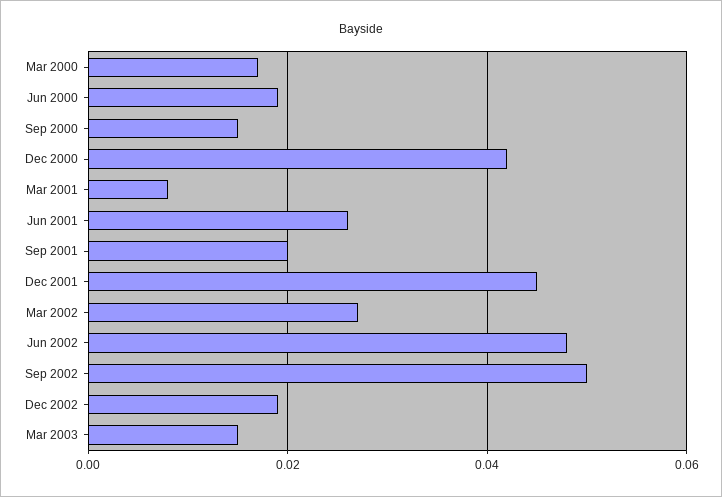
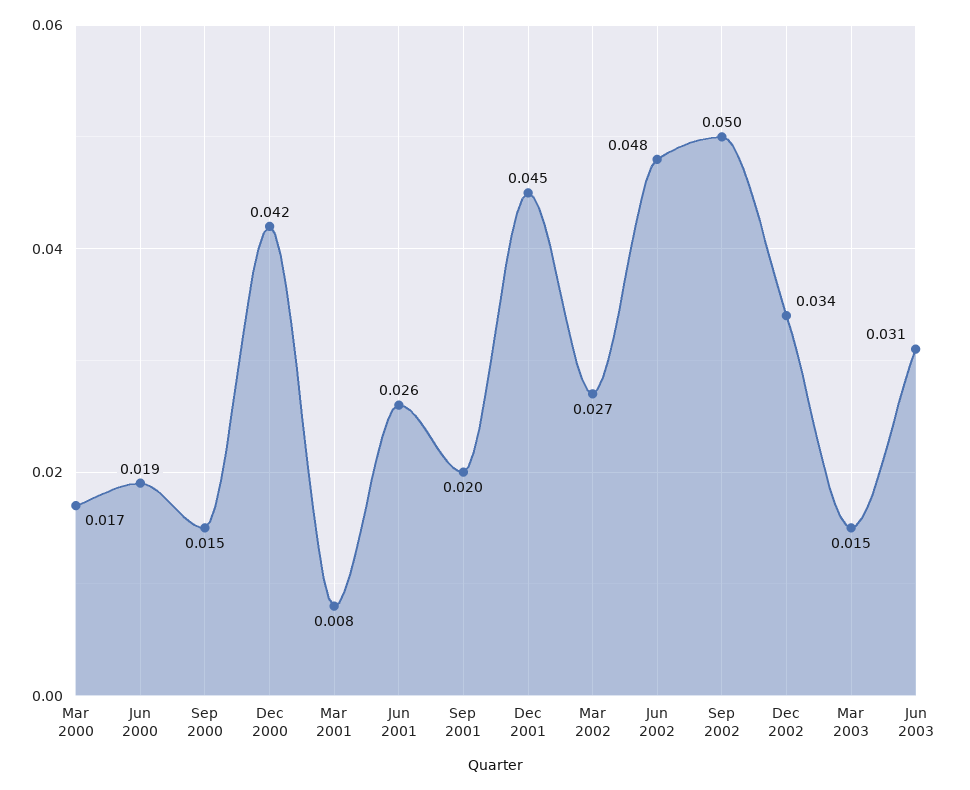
Dec 2002: 0.02 -> 0.034
Jun 2003: none -> 0.031

